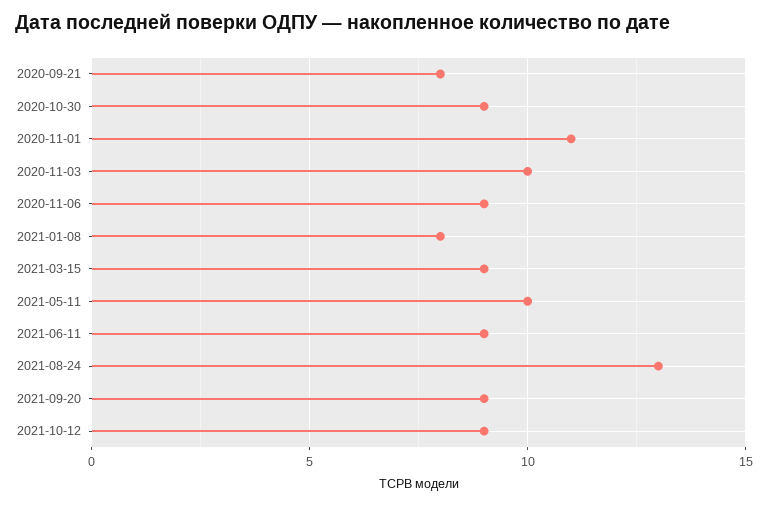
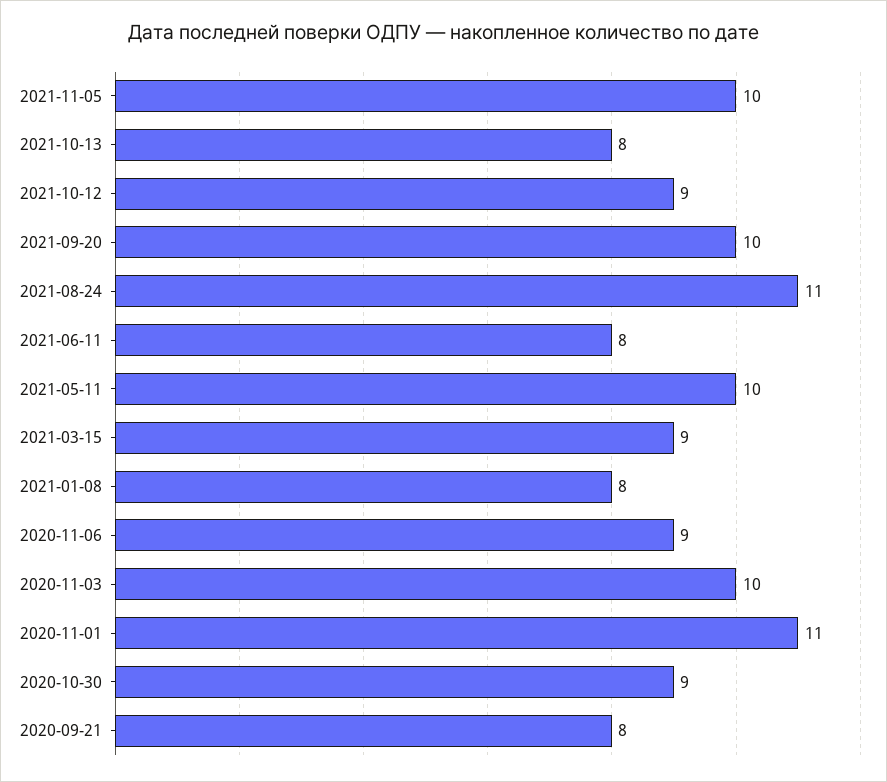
2021-06-11: 9 -> 8
2021-08-24: 13 -> 11
2021-09-20: 9 -> 10
2021-11-05: none -> 10
2021-10-13: none -> 8

